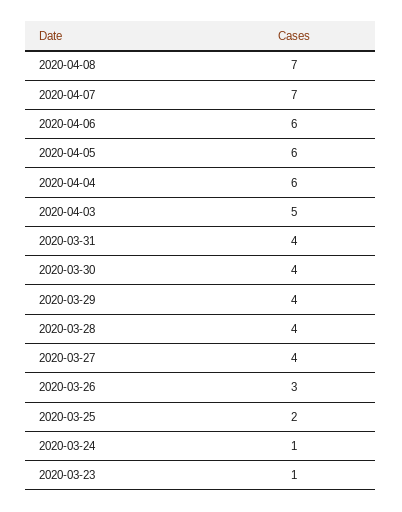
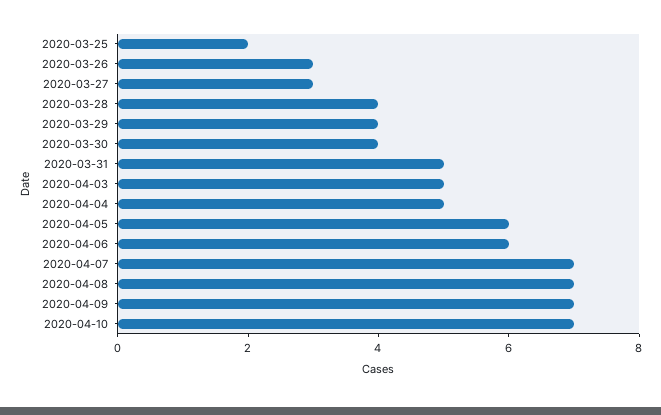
2020-04-04: 6 -> 5
2020-03-31: 4 -> 5
2020-03-27: 4 -> 3
2020-03-24: 1 -> none
2020-03-23: 1 -> none
2020-04-09: none -> 7
2020-04-10: none -> 7

